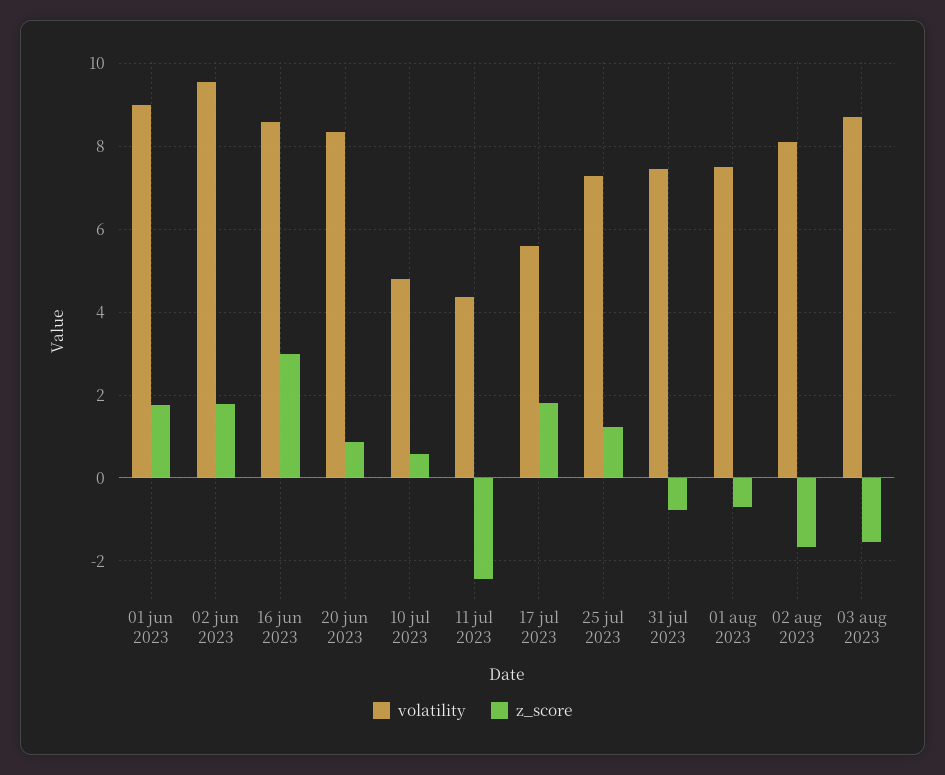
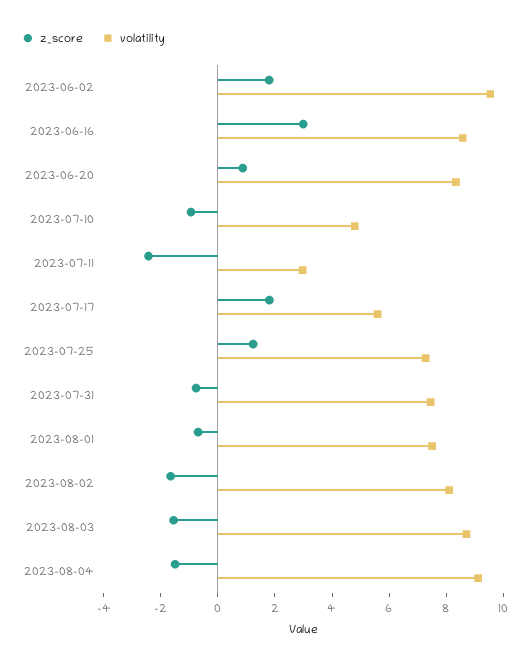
volatility, 01 jun 2023: 9 -> none
z_score, 01 jun 2023: 1.8 -> none
z_score, 10 jul 2023: 0.6 -> -1
volatility, 11 jul 2023: 4.4 -> 3
z_score, 2023-08-04: none -> -1.5
volatility, 2023-08-04: none -> 9

